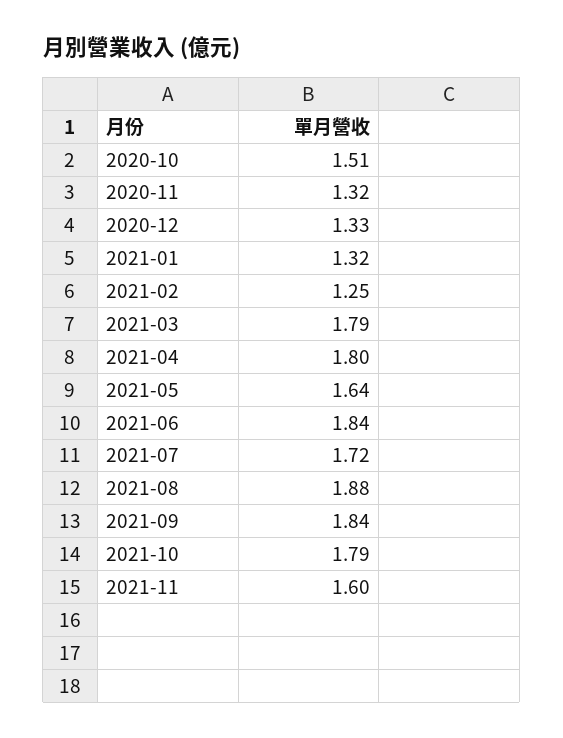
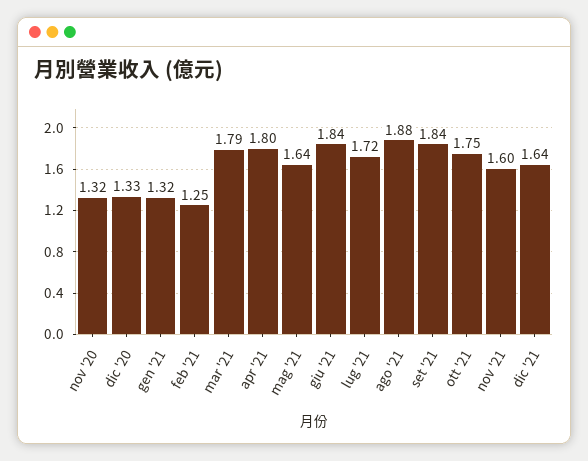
2020-10: 1.51 -> none
2021-10: 1.79 -> 1.75
dic '21: none -> 1.64

